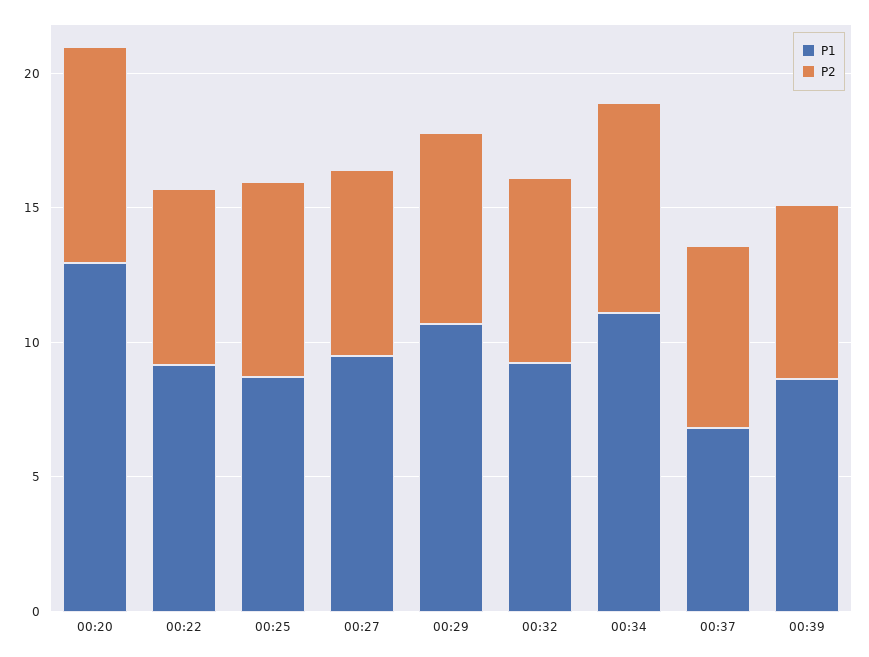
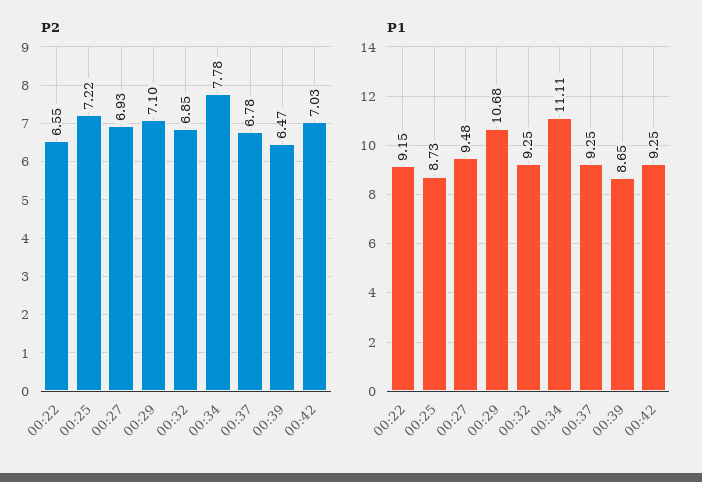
P1, 00:20: 13 -> none
P2, 00:20: 8 -> none
P1, 00:37: 7 -> 9.25
P2, 00:42: none -> 7.03
P1, 00:42: none -> 9.25

